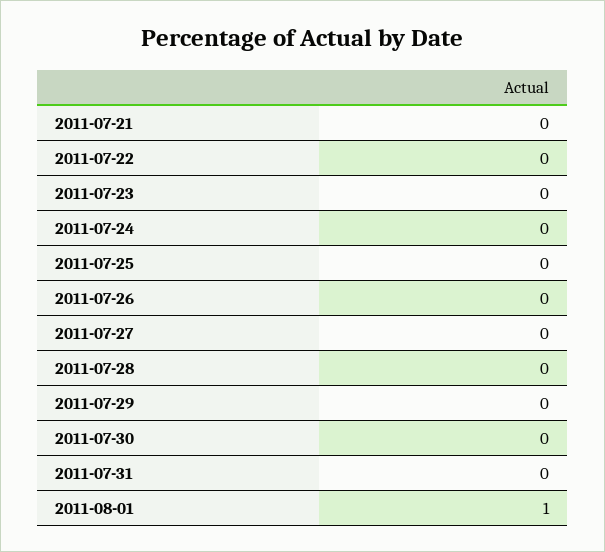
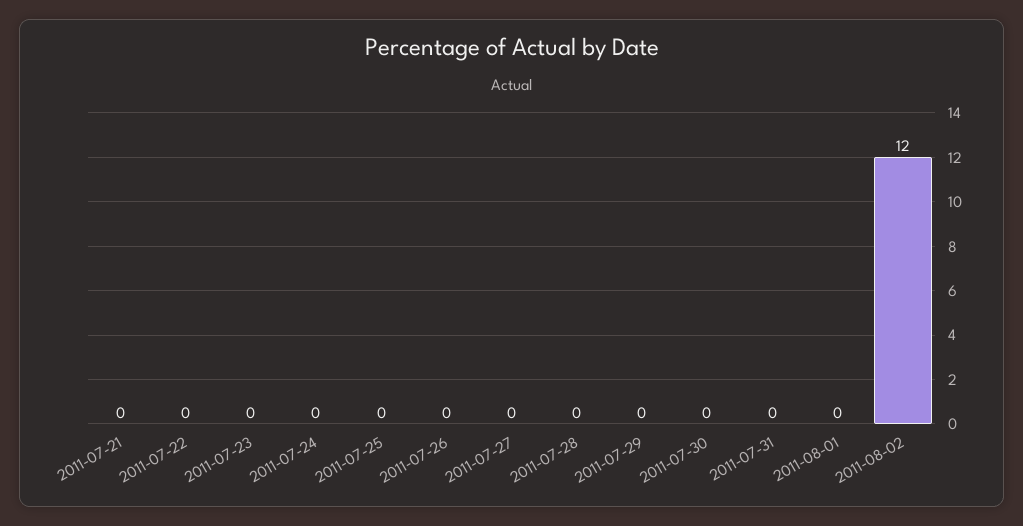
2011-08-01: 1 -> 0
2011-08-02: none -> 12

